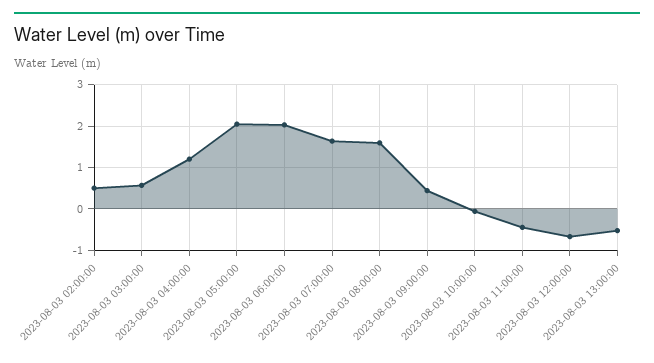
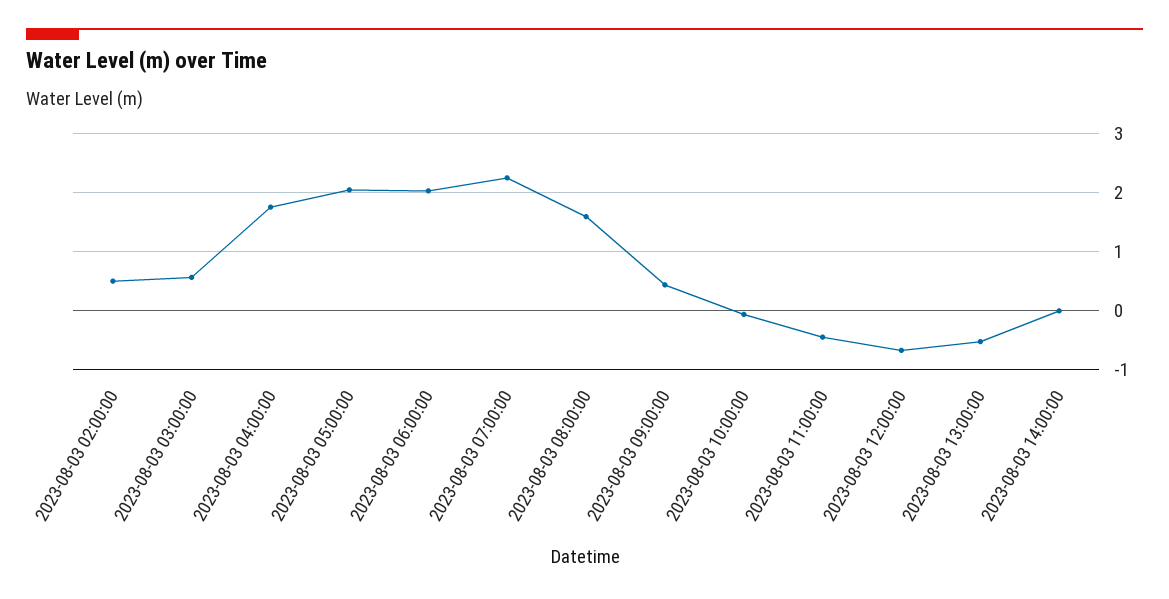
2023-08-03 04:00:00: 1.2 -> 1.8
2023-08-03 07:00:00: 1.6 -> 2.2
2023-08-03 14:00:00: none -> 0

